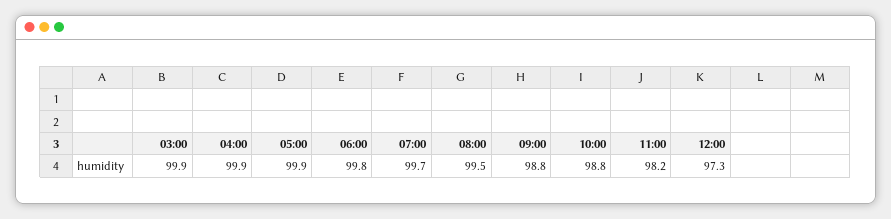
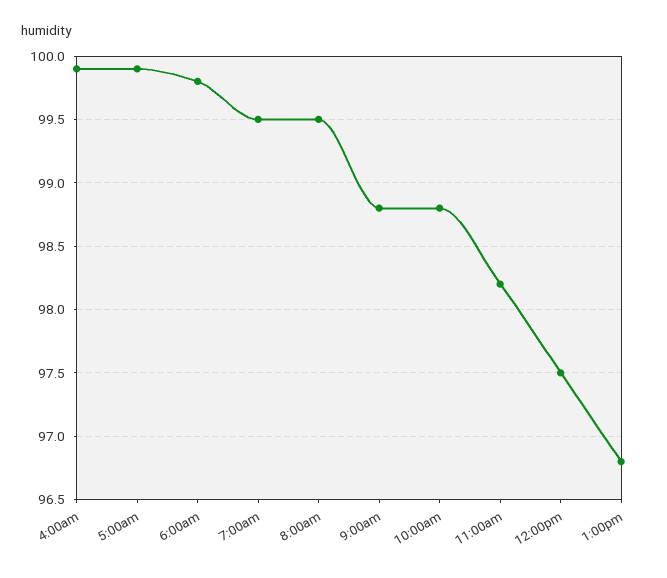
03:00: 99.9 -> none
07:00: 99.7 -> 99.5
12:00: 97.3 -> 97.5
1:00pm: none -> 96.8

